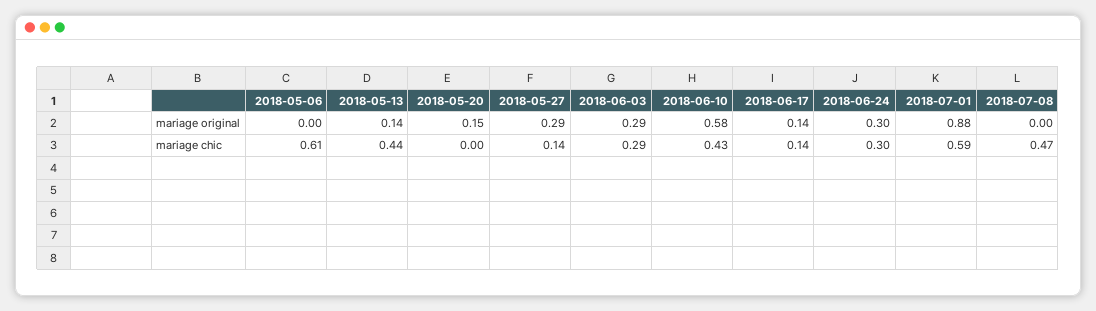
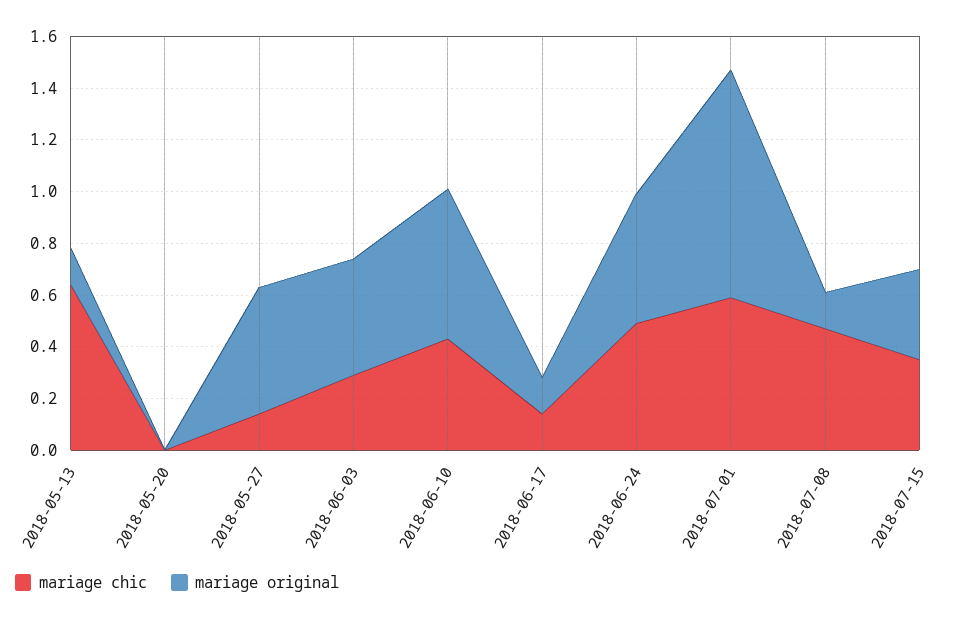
mariage original, 2018-05-06: 0 -> none
mariage original, 2018-05-20: 0.15 -> 0
mariage original, 2018-05-27: 0.29 -> 0.5
mariage original, 2018-06-03: 0.29 -> 0.45
mariage original, 2018-06-24: 0.3 -> 0.5
mariage original, 2018-07-08: 0 -> 0.15
mariage chic, 2018-05-06: 0.61 -> none
mariage chic, 2018-05-13: 0.44 -> 0.65
mariage chic, 2018-06-24: 0.3 -> 0.5
mariage chic, 2018-07-15: none -> 0.35
mariage original, 2018-07-15: none -> 0.35

